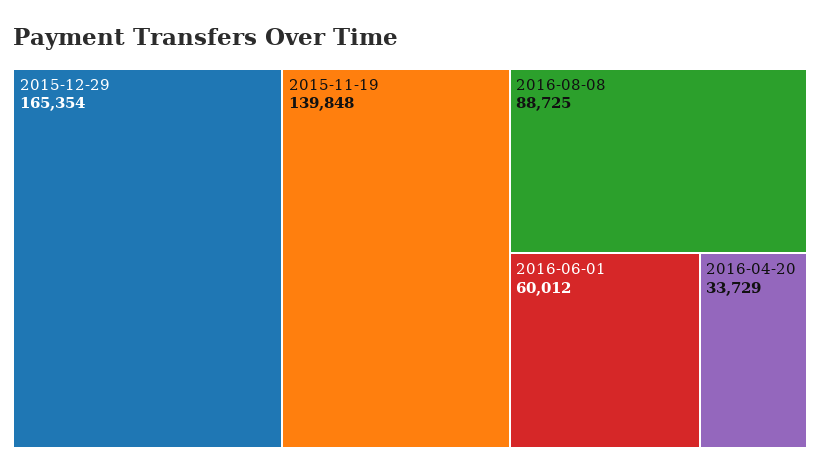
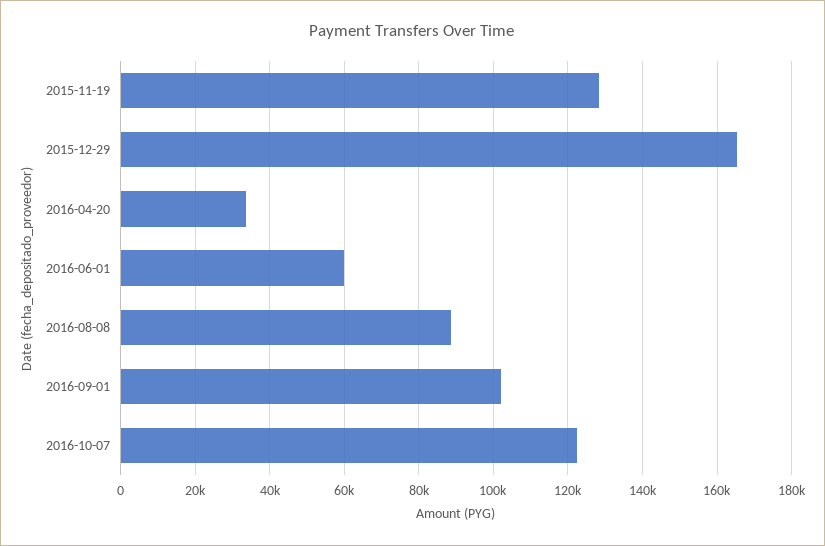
2015-11-19: 139848 -> 128000
2016-09-01: none -> 102000
2016-10-07: none -> 122000

